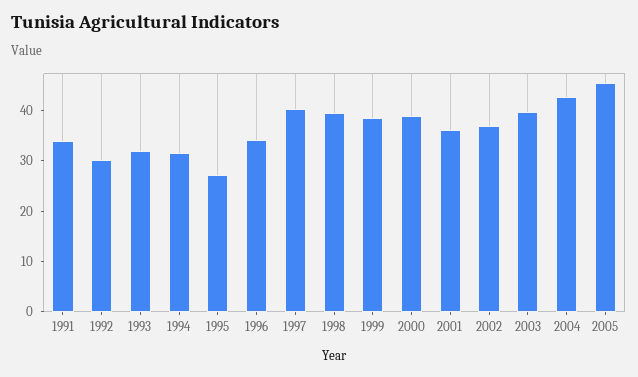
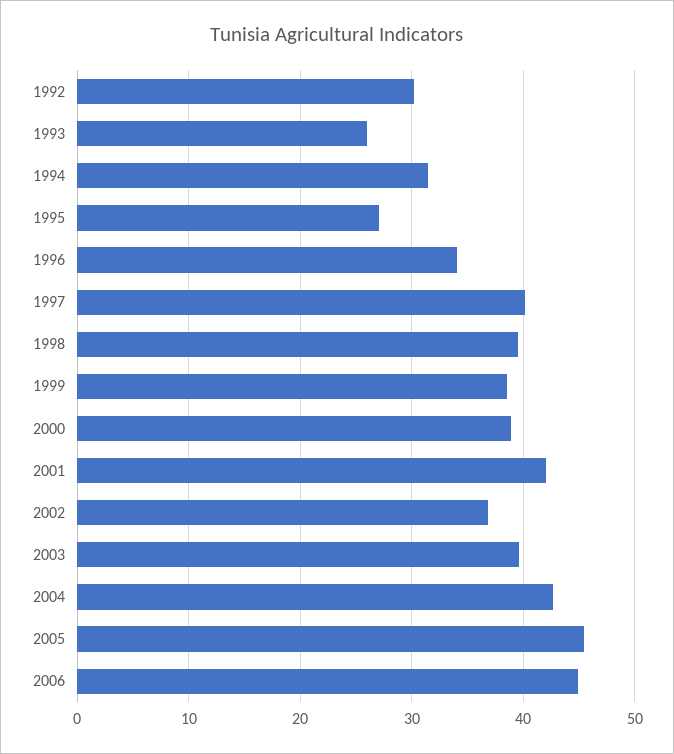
1991: 34 -> none
1993: 32 -> 26
2001: 36 -> 42
2006: none -> 45

